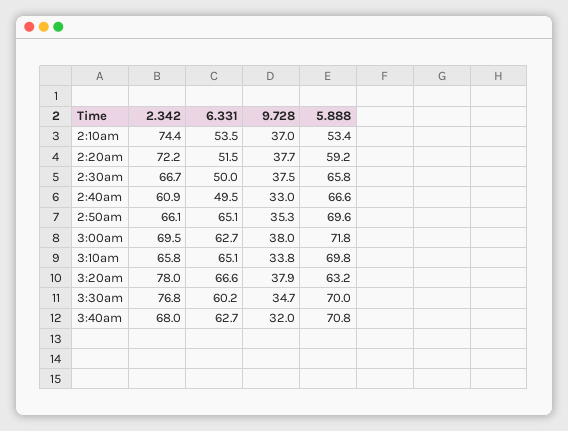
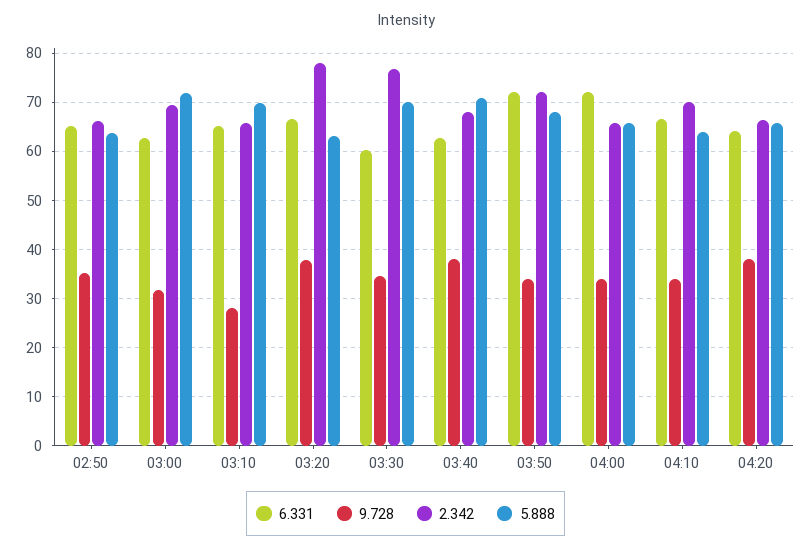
2.342, 2:10am: 74.4 -> none
6.331, 2:10am: 53.5 -> none
9.728, 2:10am: 37 -> none
5.888, 2:10am: 53.4 -> none
2.342, 2:20am: 72.2 -> none
6.331, 2:20am: 51.5 -> none
9.728, 2:20am: 37.7 -> none
5.888, 2:20am: 59.2 -> none
2.342, 2:30am: 66.7 -> none
6.331, 2:30am: 50 -> none
9.728, 2:30am: 37.5 -> none
5.888, 2:30am: 65.8 -> none
2.342, 2:40am: 60.9 -> none
6.331, 2:40am: 49.5 -> none
9.728, 2:40am: 33 -> none
5.888, 2:40am: 66.6 -> none
5.888, 2:50am: 69.6 -> 64
9.728, 3:00am: 38 -> 32
9.728, 3:10am: 33.8 -> 28
9.728, 3:40am: 32 -> 38
6.331, 03:50: none -> 72
9.728, 03:50: none -> 34
2.342, 03:50: none -> 72
5.888, 03:50: none -> 68
6.331, 04:00: none -> 72
9.728, 04:00: none -> 34
2.342, 04:00: none -> 66
5.888, 04:00: none -> 66
6.331, 04:10: none -> 66
9.728, 04:10: none -> 34
2.342, 04:10: none -> 70
5.888, 04:10: none -> 64
6.331, 04:20: none -> 64
9.728, 04:20: none -> 38
2.342, 04:20: none -> 66
5.888, 04:20: none -> 66

